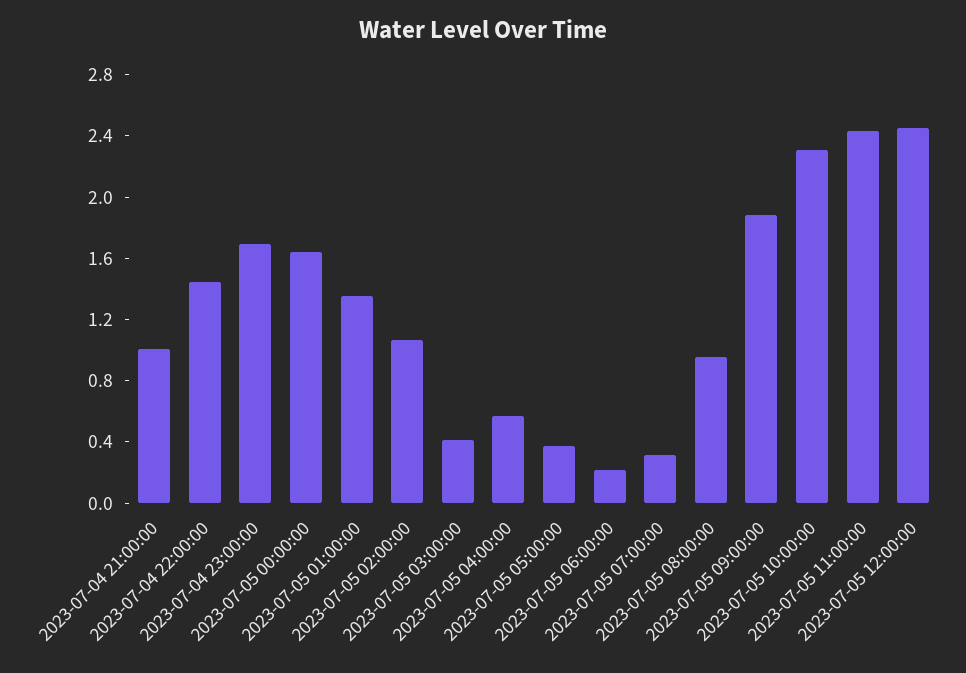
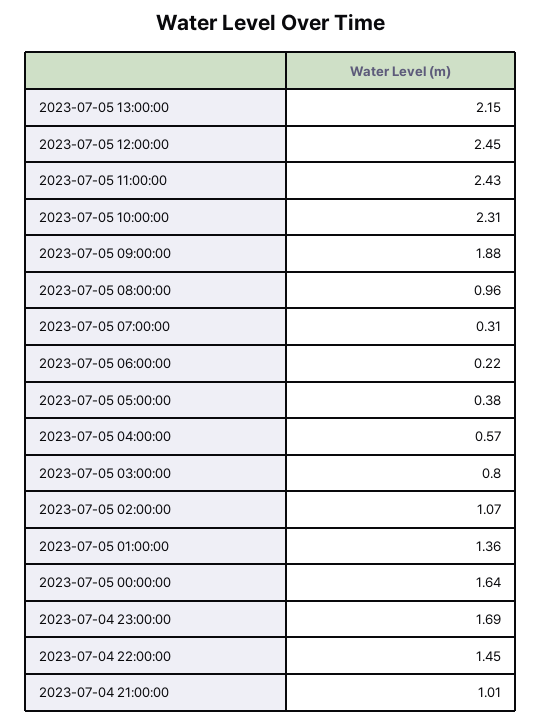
2023-07-05 03:00:00: 0.4 -> 0.8
2023-07-05 13:00:00: none -> 2.15

